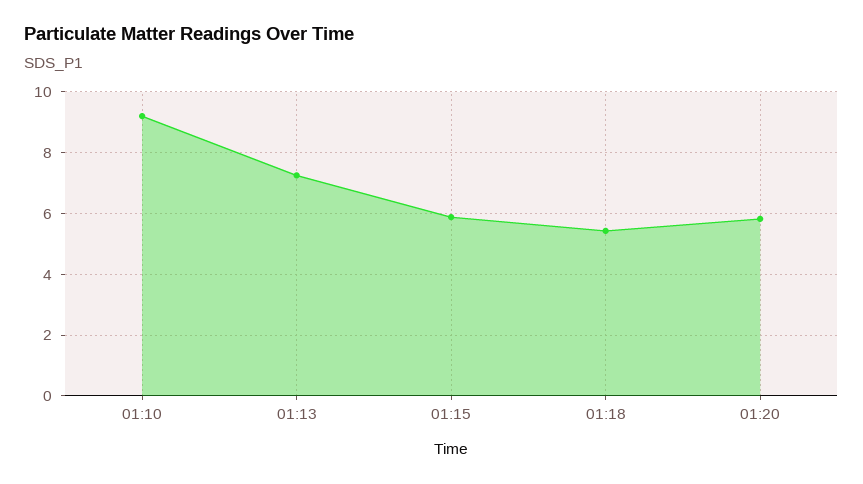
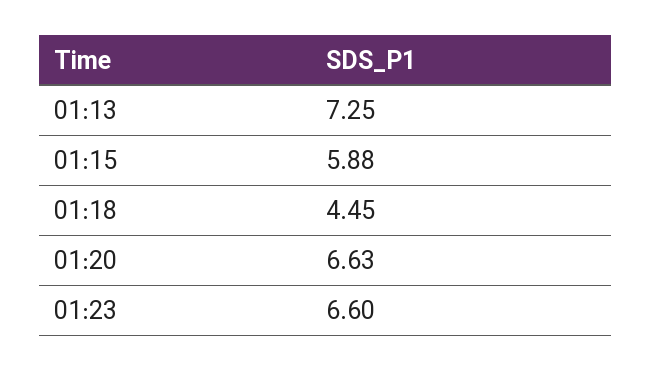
01:10: 9.2 -> none
01:18: 5.4 -> 4.45
01:20: 5.8 -> 6.63
01:23: none -> 6.6

